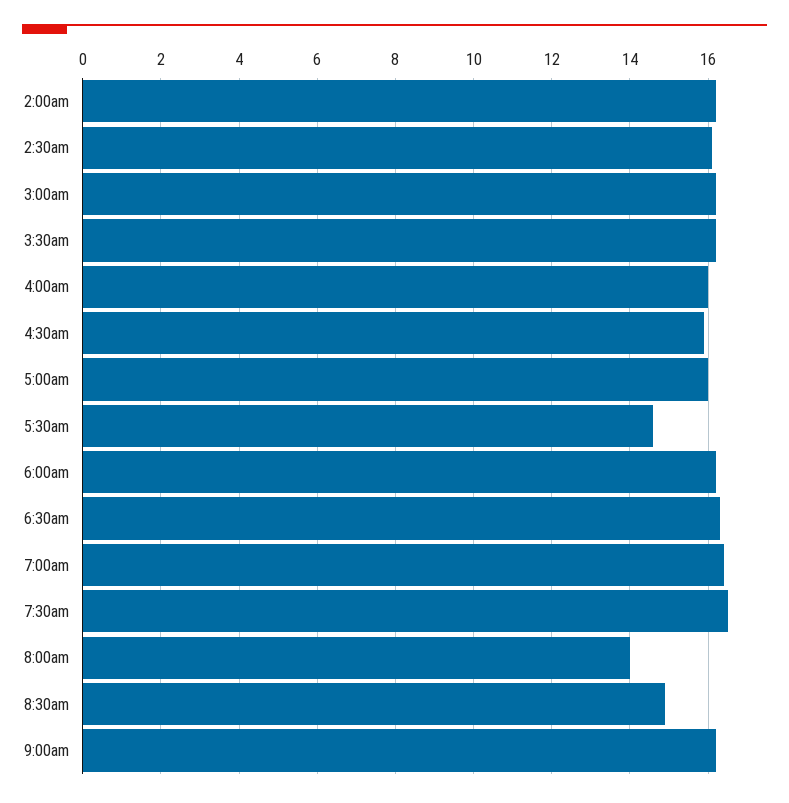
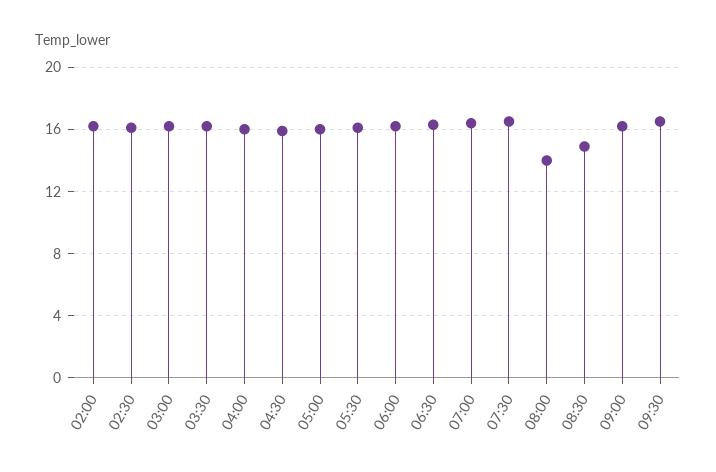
5:30am: 14.5 -> 16
09:30: none -> 16.5

